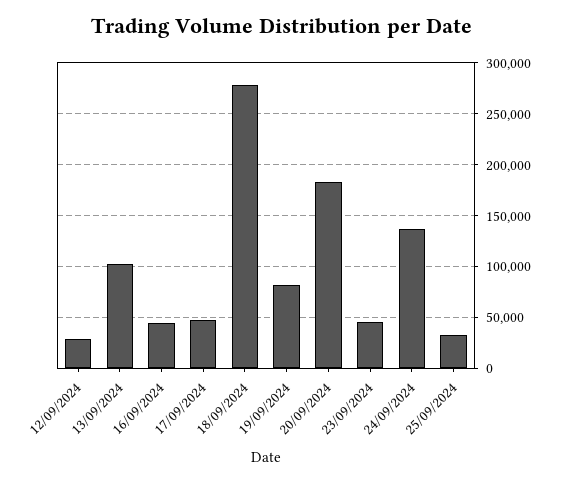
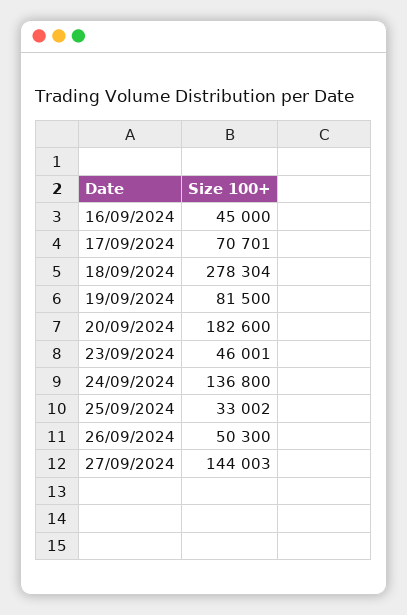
12/09/2024: 30000 -> none
13/09/2024: 100000 -> none
17/09/2024: 50000 -> 70701
26/09/2024: none -> 50300
27/09/2024: none -> 144003

